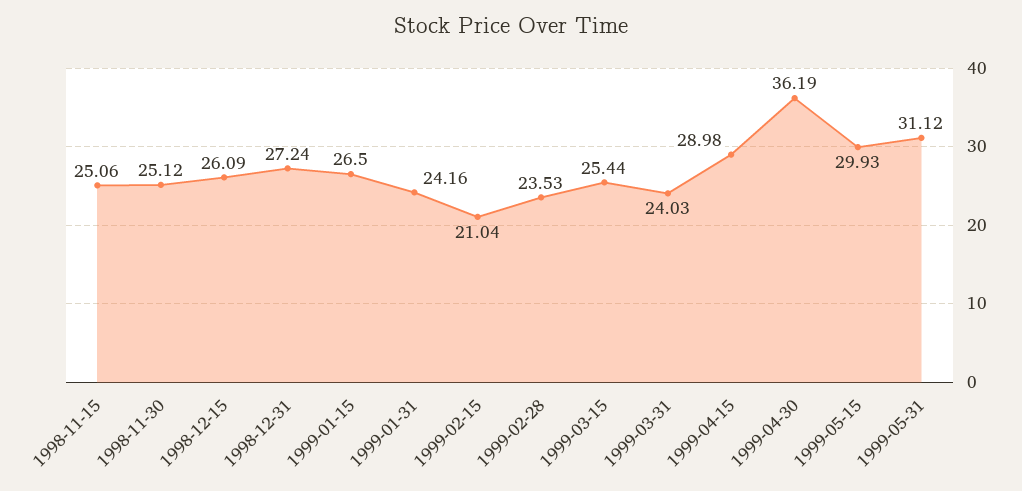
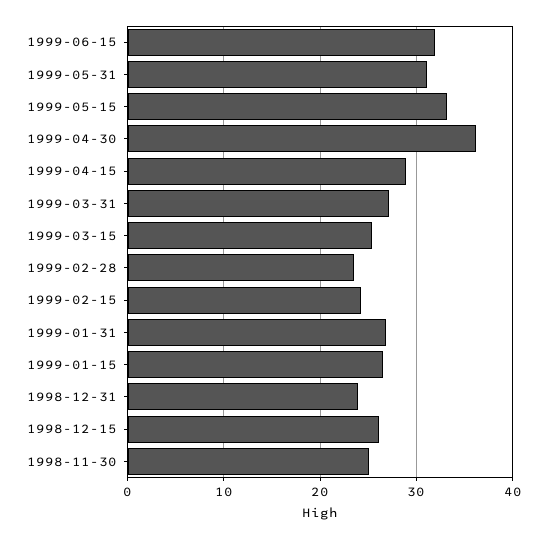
1998-11-15: 25.06 -> none
1998-12-31: 27.24 -> 24
1999-01-31: 24.16 -> 27
1999-02-15: 21.04 -> 24
1999-03-31: 24.03 -> 27
1999-05-15: 29.93 -> 33
1999-06-15: none -> 32

